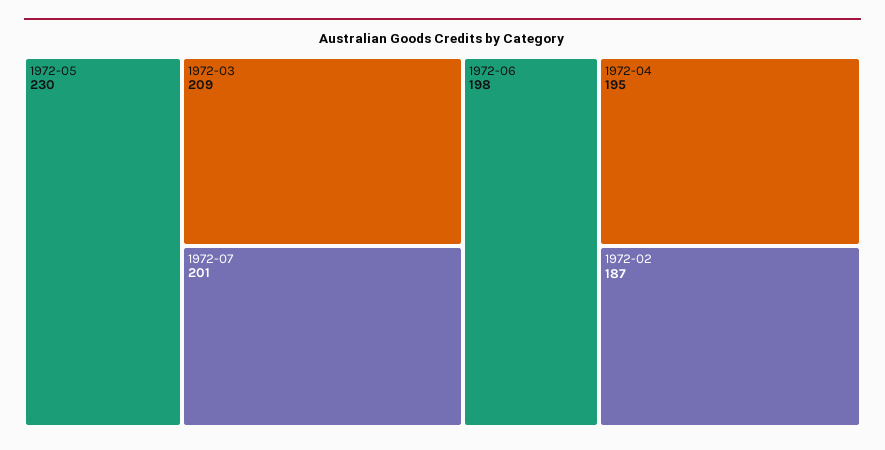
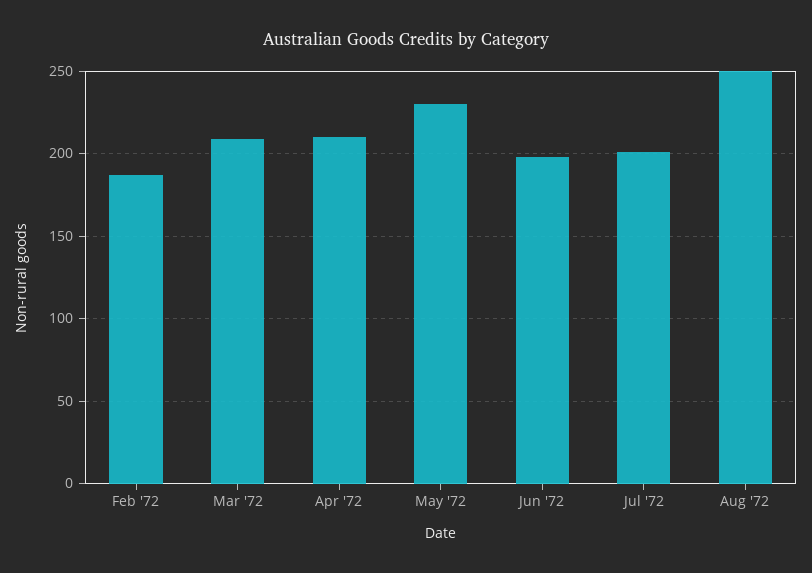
1972-04: 195 -> 210
Aug '72: none -> 250

